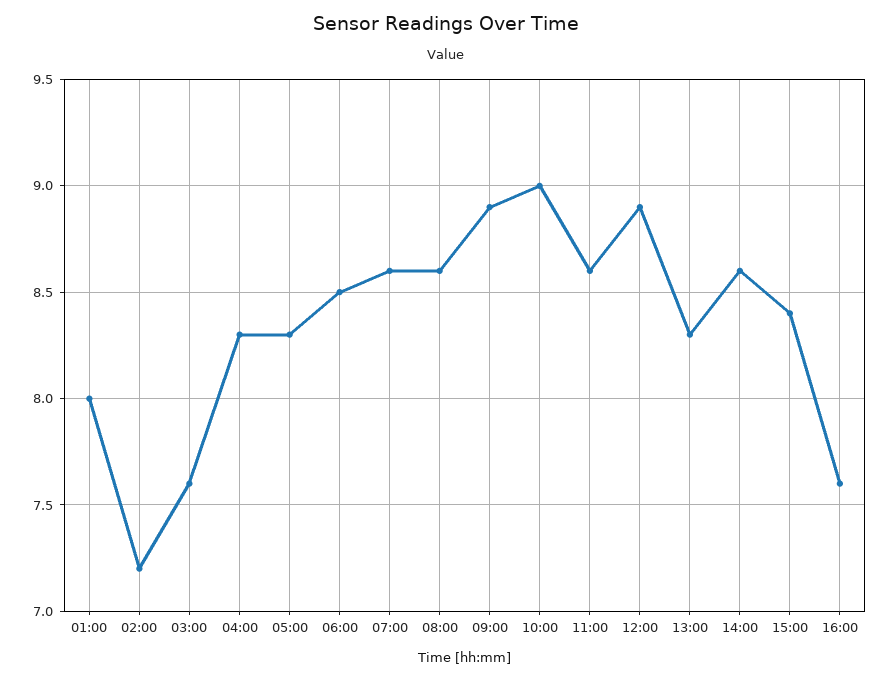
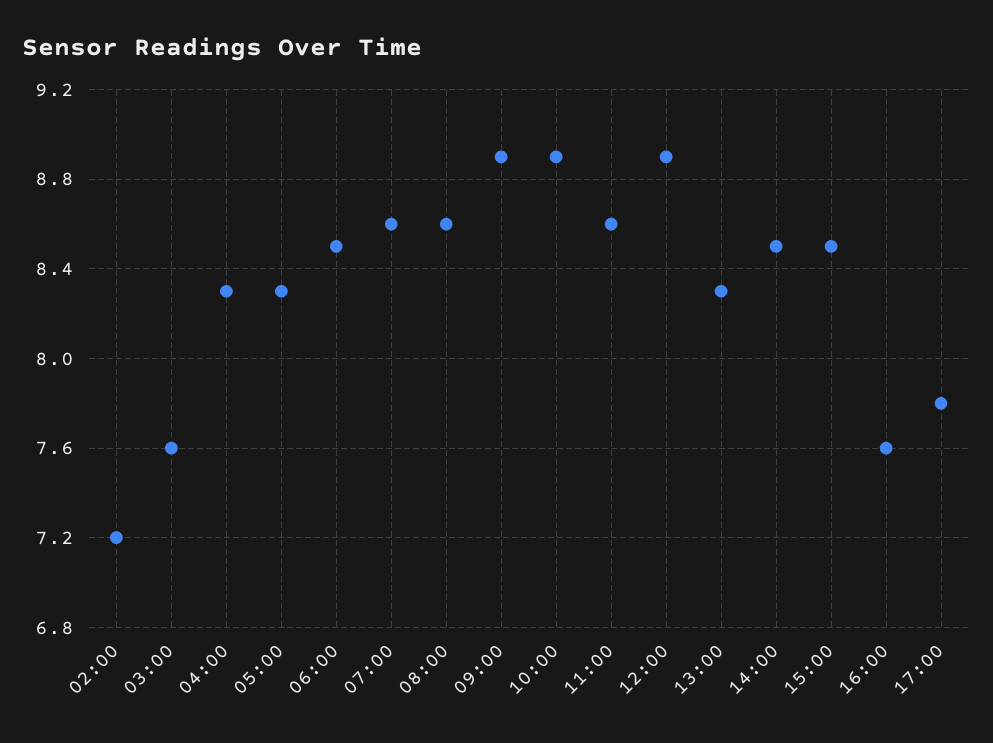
01:00: 8 -> none
10:00: 9 -> 8.9
14:00: 8.6 -> 8.5
15:00: 8.4 -> 8.5
17:00: none -> 7.8

